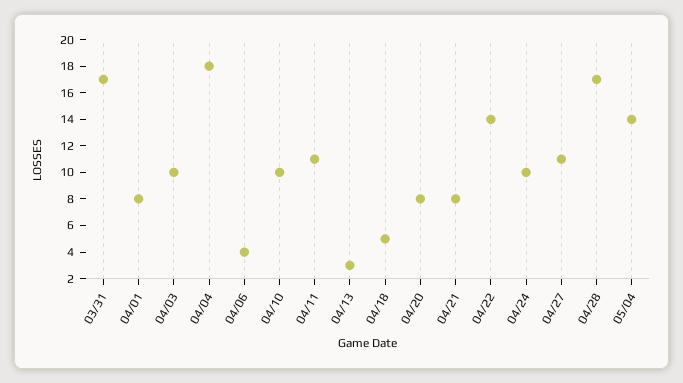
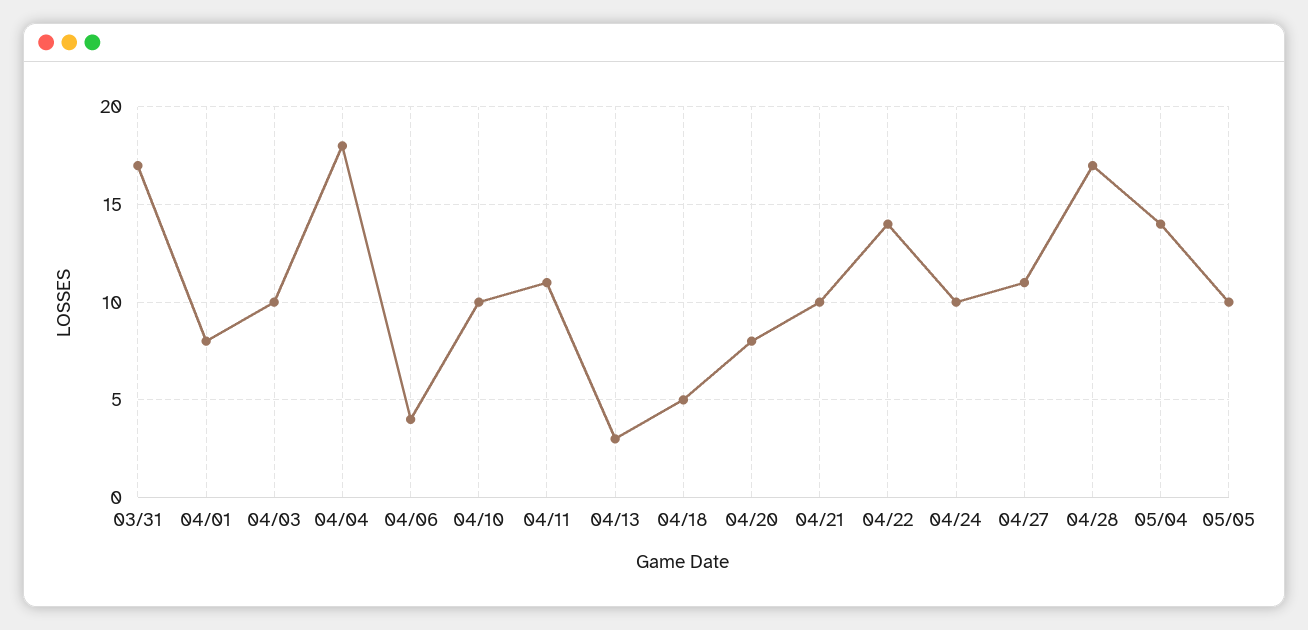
04/21: 8 -> 10
05/05: none -> 10

